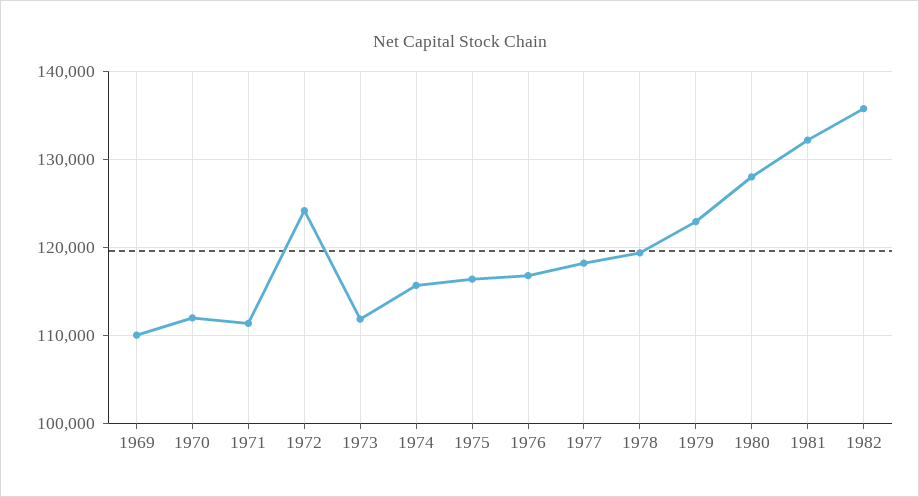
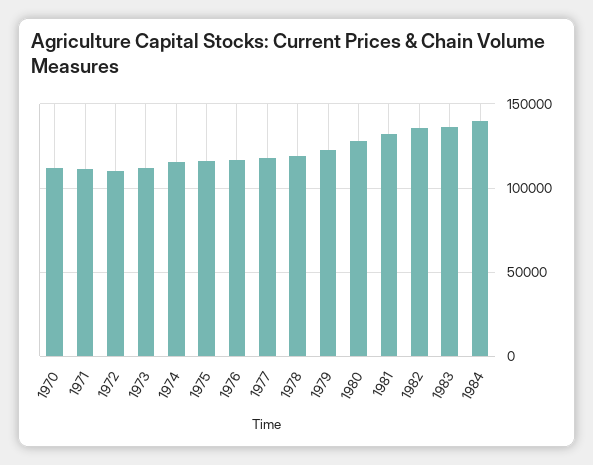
1969: 110000 -> none
1972: 124000 -> 110000
1983: none -> 135000
1984: none -> 140000

